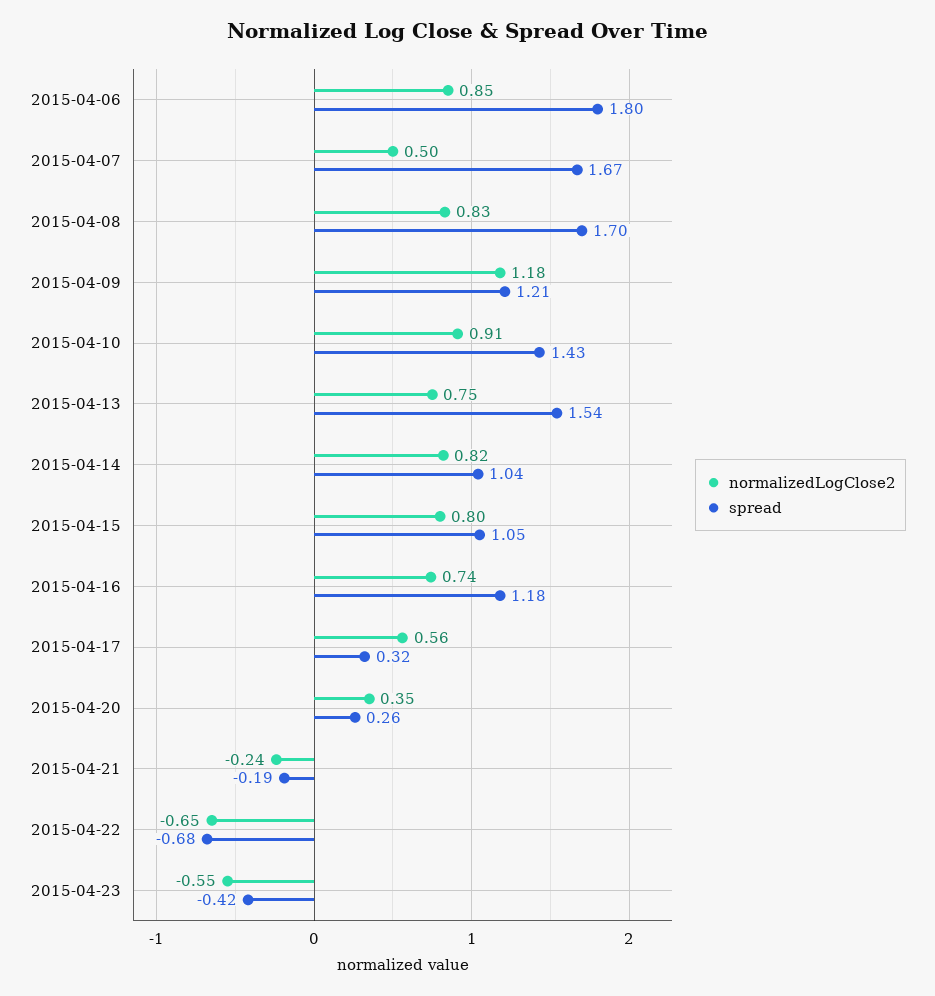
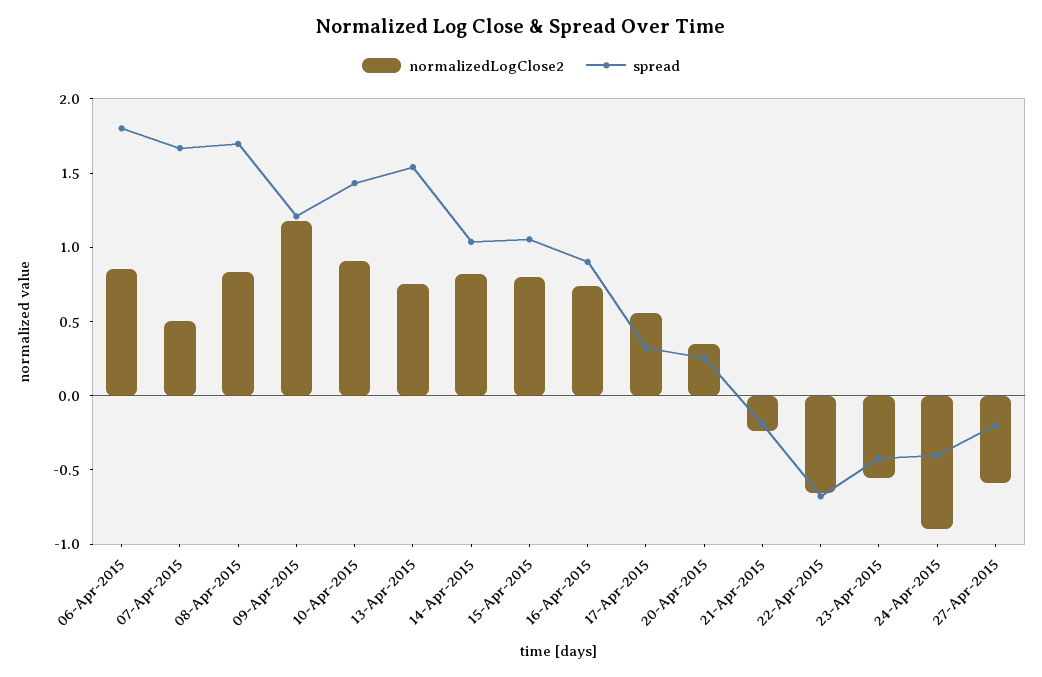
spread, 2015-04-16: 1.18 -> 0.9
normalizedLogClose2, 24-Apr-2015: none -> -0.9
spread, 24-Apr-2015: none -> -0.4
normalizedLogClose2, 27-Apr-2015: none -> -0.6
spread, 27-Apr-2015: none -> -0.2

